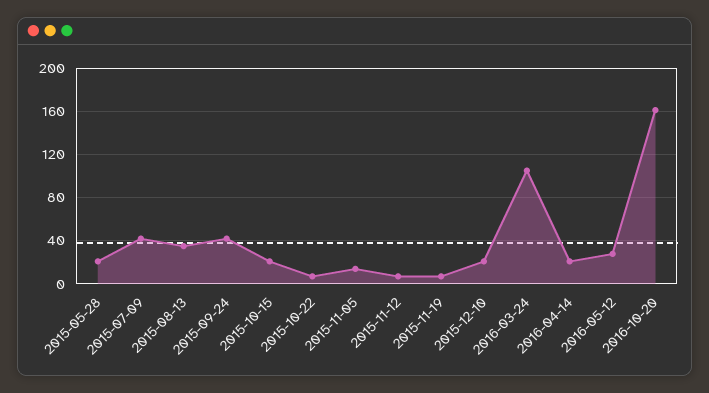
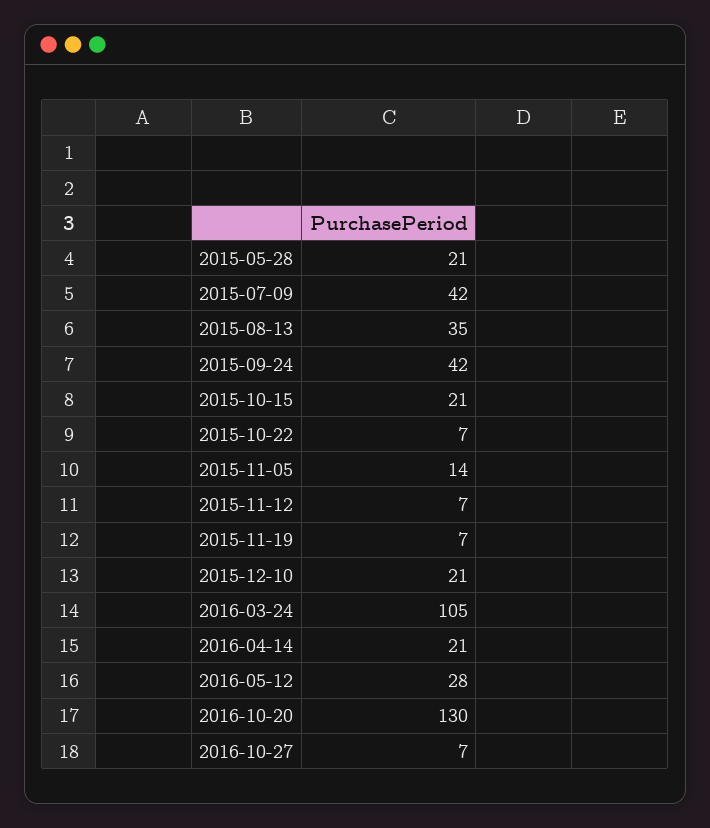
2016-10-20: 160 -> 130
2016-10-27: none -> 7

